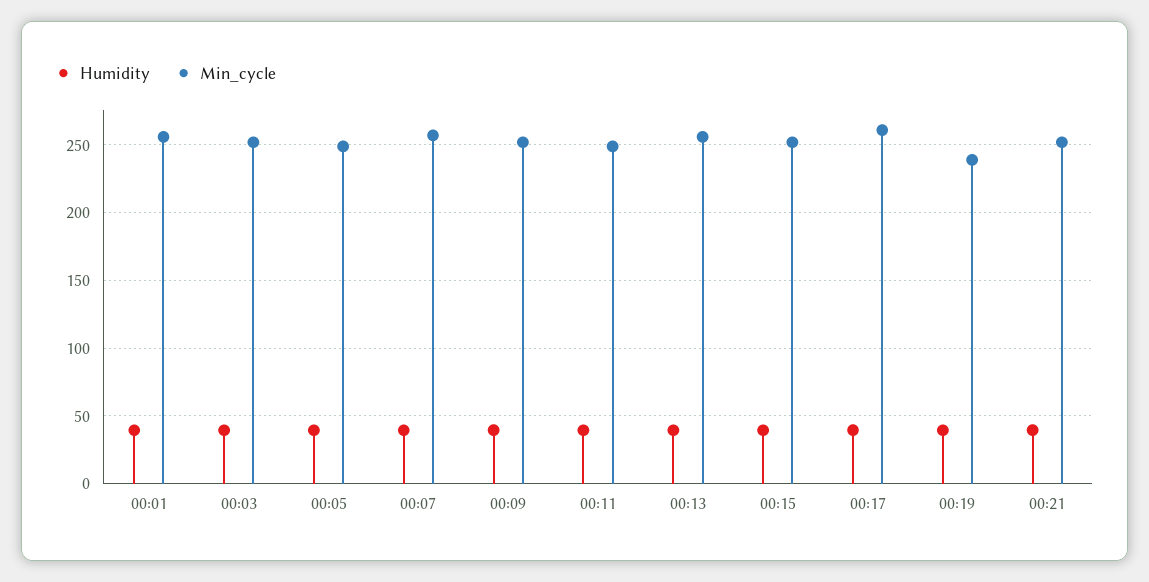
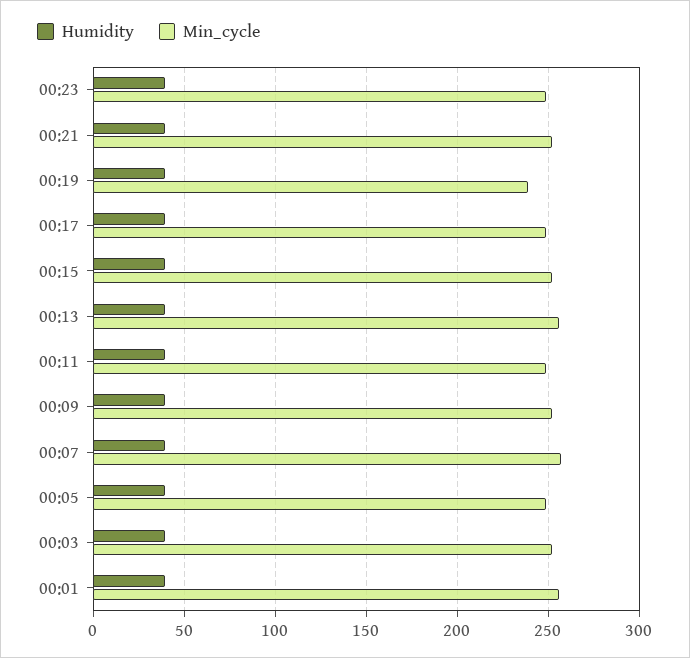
Min_cycle, 00:17: 260 -> 250
Humidity, 00:23: none -> 40
Min_cycle, 00:23: none -> 250

